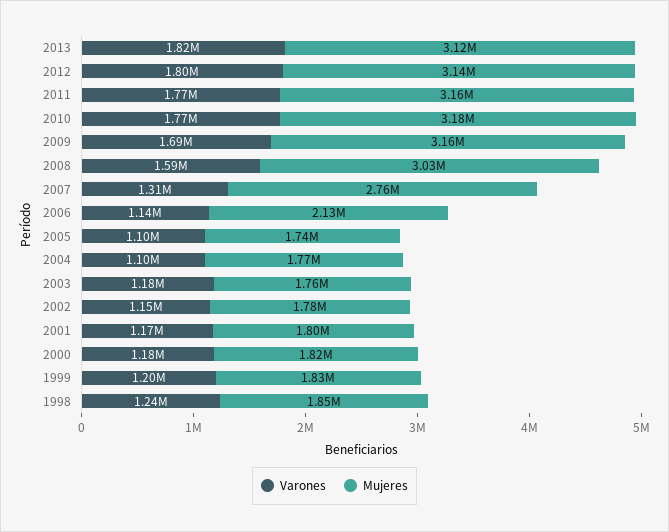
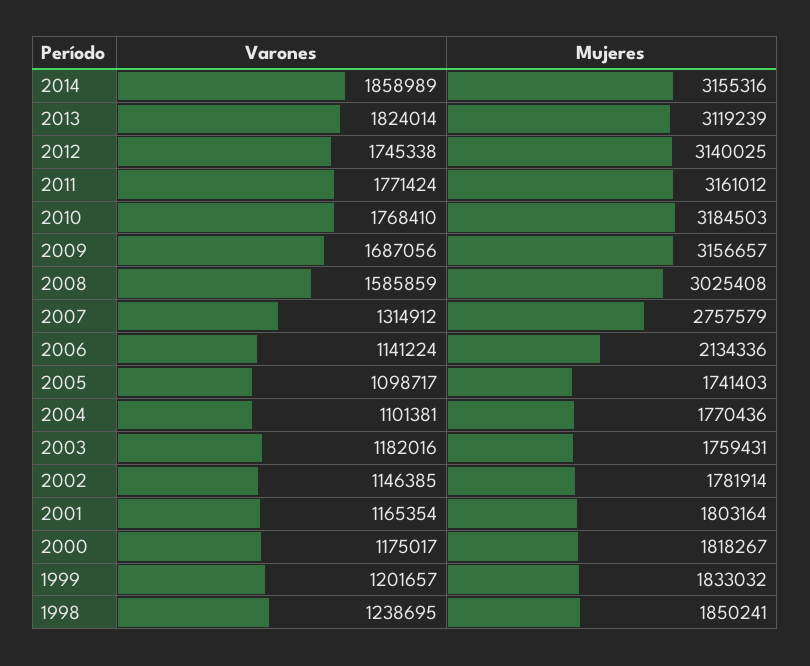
Varones, 2012: 1800000 -> 1745338
Varones, 2014: none -> 1858989
Mujeres, 2014: none -> 3155316

